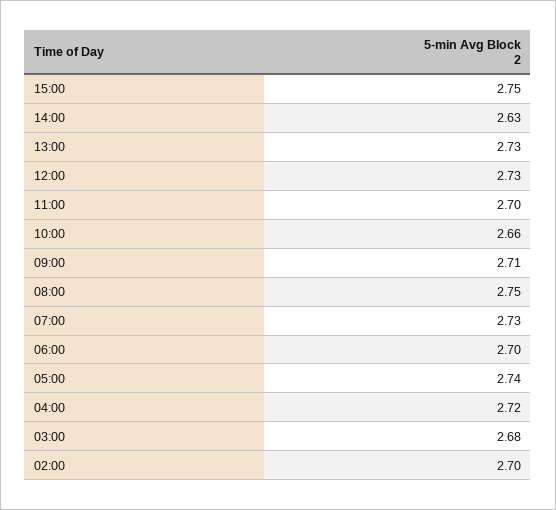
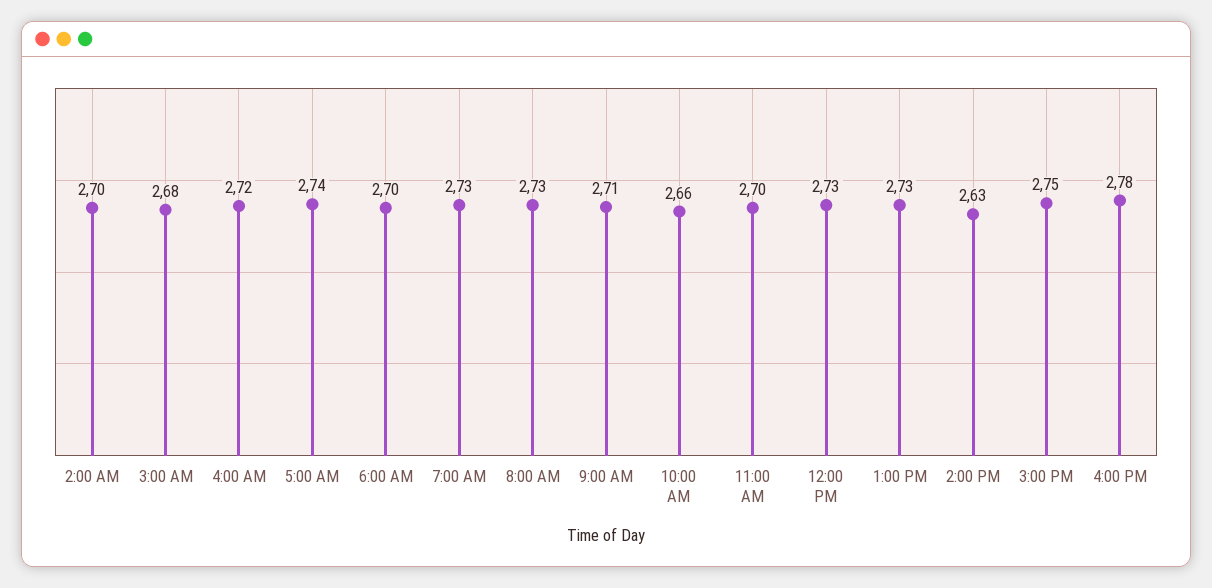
08:00: 2.75 -> 2.73
4:00 PM: none -> 2.78

